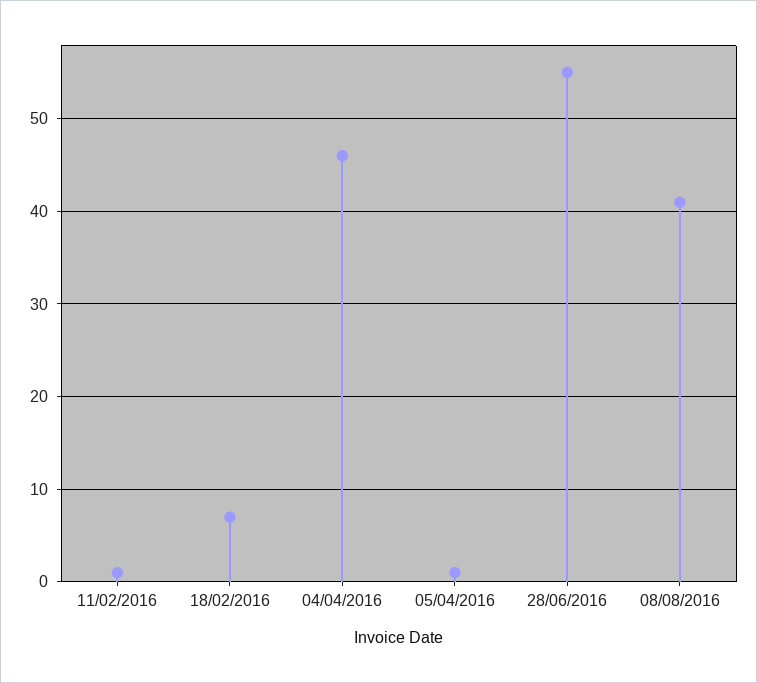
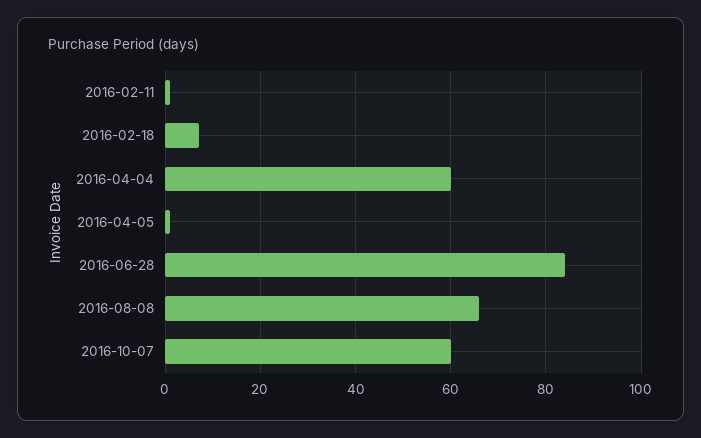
04/04/2016: 46 -> 60
28/06/2016: 55 -> 85
08/08/2016: 41 -> 65
2016-10-07: none -> 60

